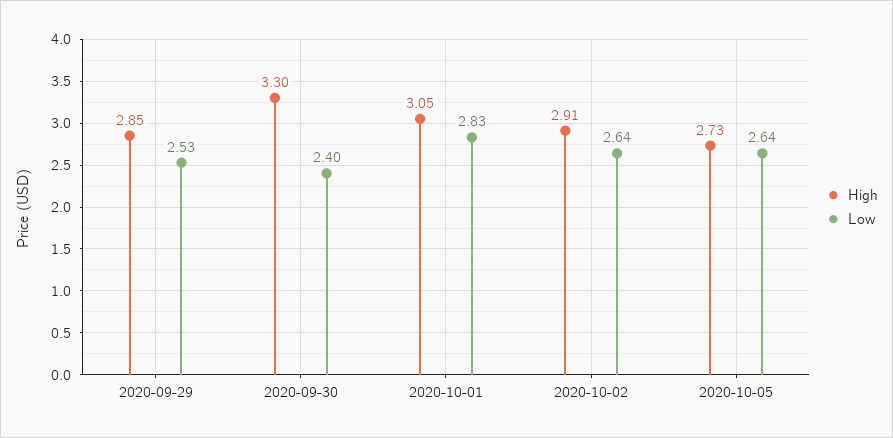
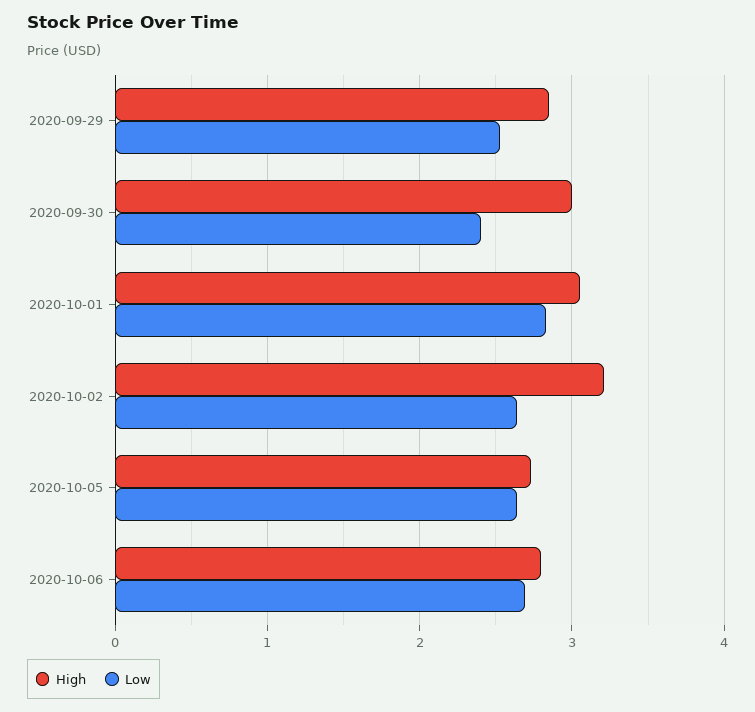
High, 2020-09-30: 3.3 -> 3
High, 2020-10-02: 2.91 -> 3.2
High, 2020-10-06: none -> 2.8
Low, 2020-10-06: none -> 2.7

